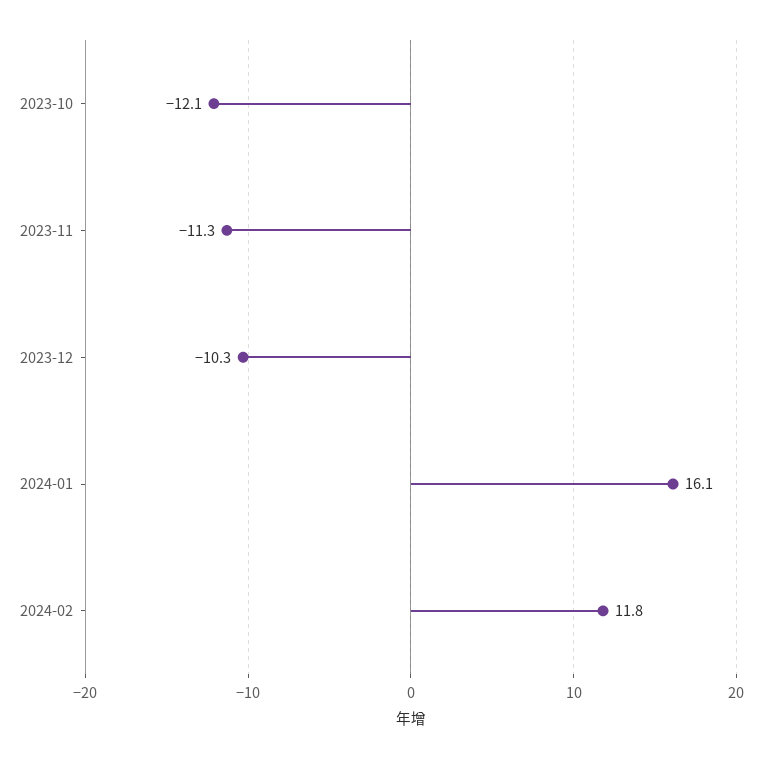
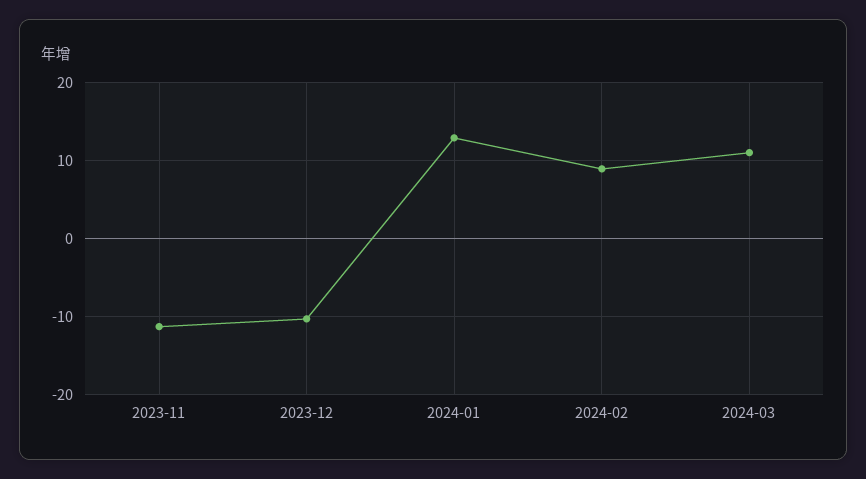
2023-10: -12.1 -> none
2024-01: 16.1 -> 13
2024-02: 11.8 -> 9
2024-03: none -> 11

